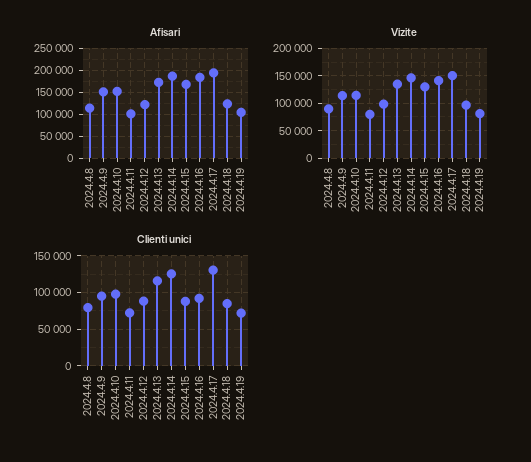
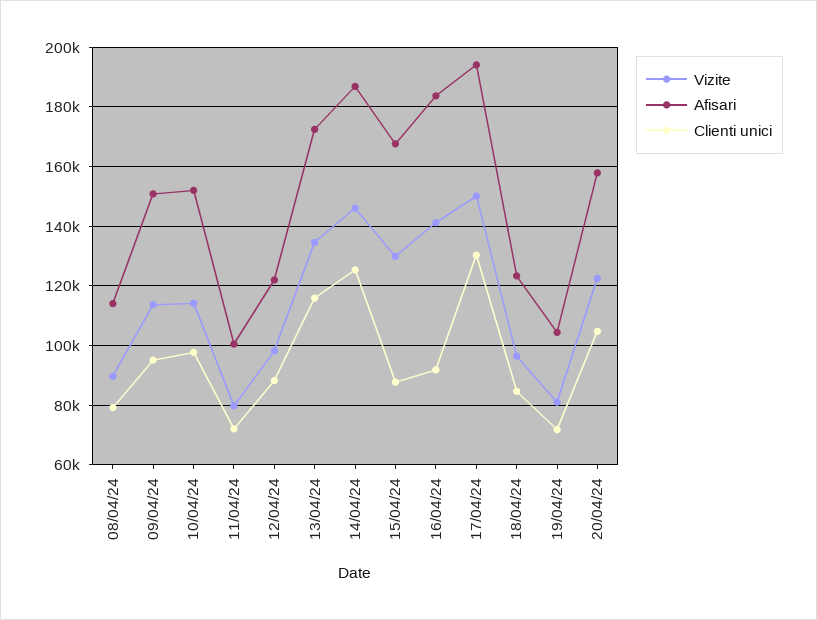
Vizite, 20/04/24: none -> 122500
Afisari, 20/04/24: none -> 157500
Clienti unici, 20/04/24: none -> 105000

